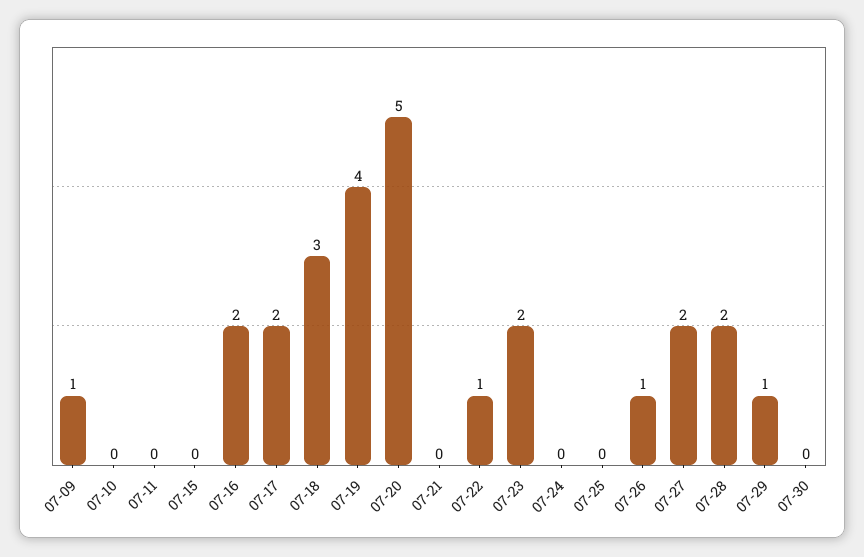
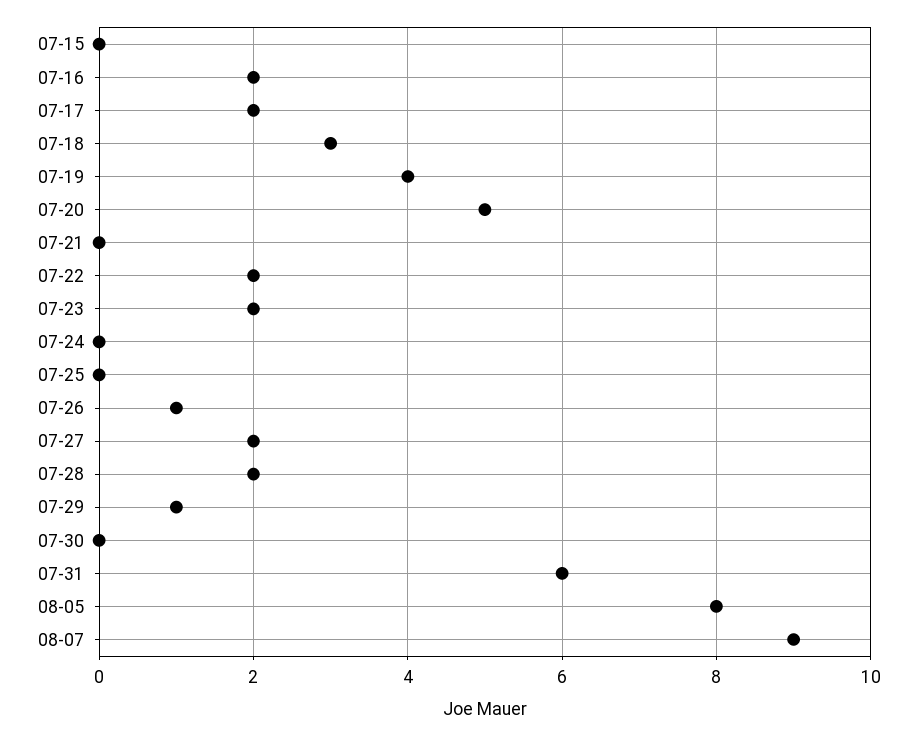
07-09: 1 -> none
07-10: 0 -> none
07-11: 0 -> none
07-22: 1 -> 2
07-31: none -> 6
08-05: none -> 8
08-07: none -> 9

